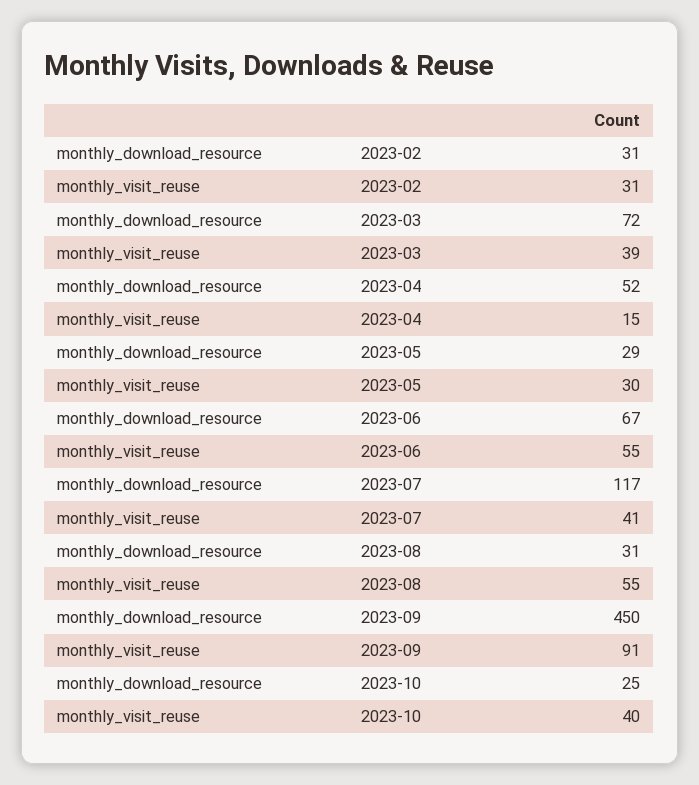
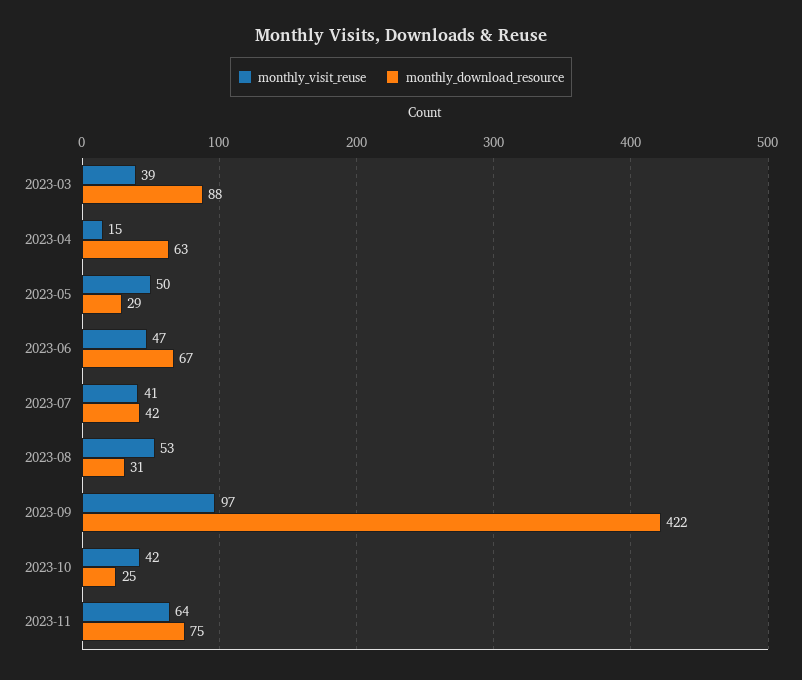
monthly_download_resource, 2023-02: 31 -> none
monthly_visit_reuse, 2023-02: 31 -> none
monthly_download_resource, 2023-03: 72 -> 88
monthly_download_resource, 2023-04: 52 -> 63
monthly_visit_reuse, 2023-05: 30 -> 50
monthly_visit_reuse, 2023-06: 55 -> 47
monthly_download_resource, 2023-07: 117 -> 42
monthly_visit_reuse, 2023-08: 55 -> 53
monthly_download_resource, 2023-09: 450 -> 422
monthly_visit_reuse, 2023-09: 91 -> 97
monthly_visit_reuse, 2023-10: 40 -> 42
monthly_visit_reuse, 2023-11: none -> 64
monthly_download_resource, 2023-11: none -> 75

